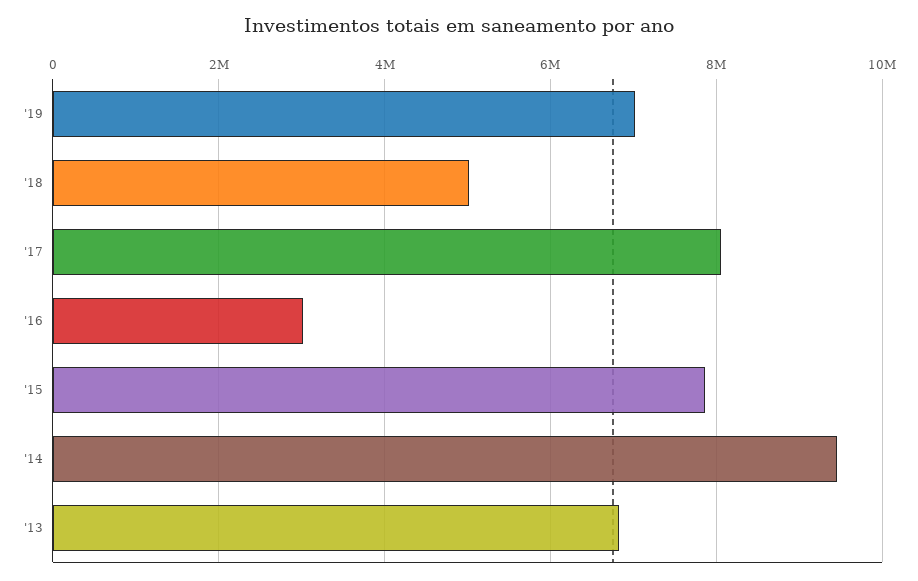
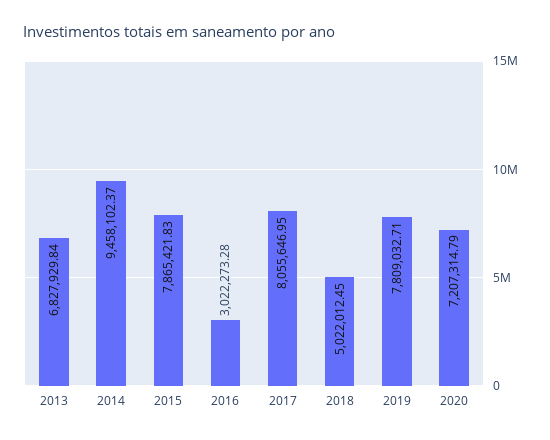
'19: 7000000 -> 7809032.71
2020: none -> 7207314.79

